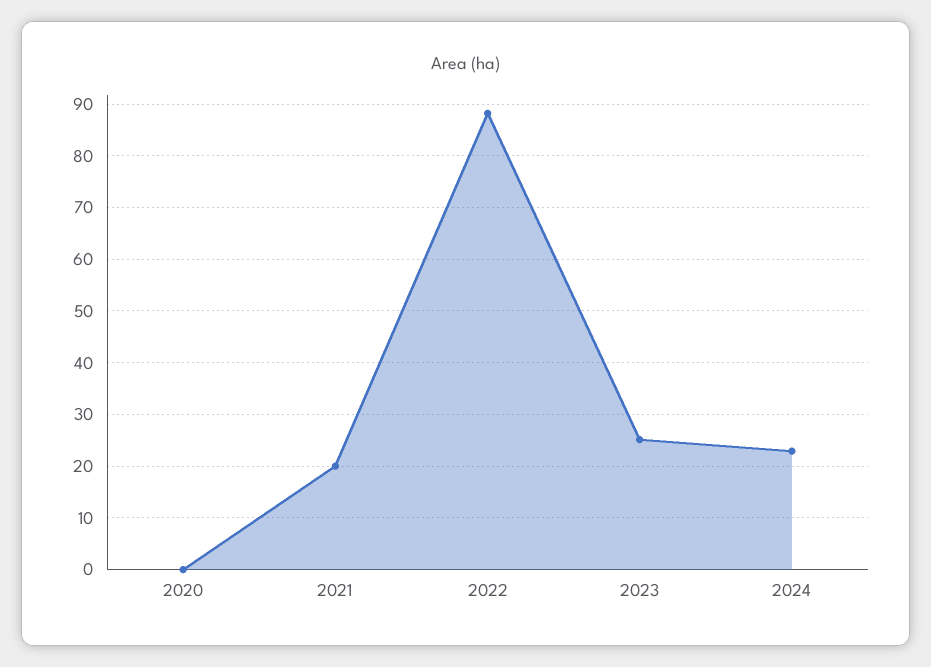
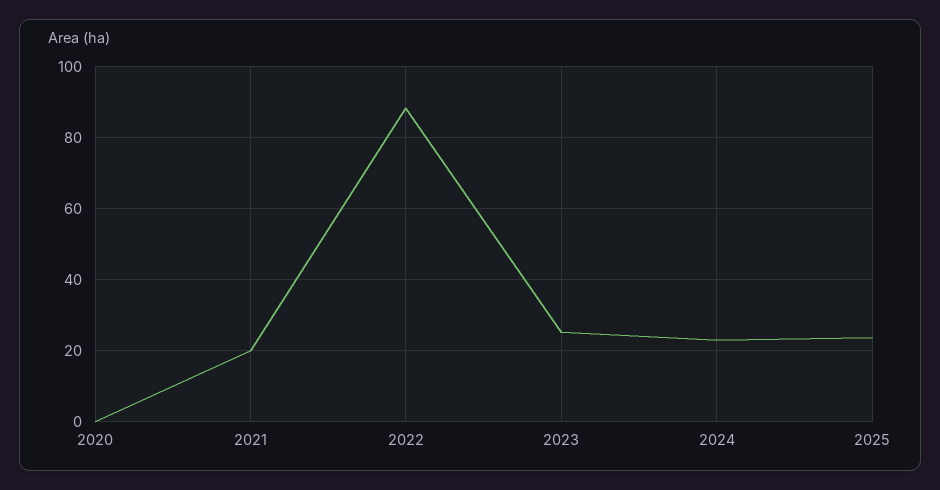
2025: none -> 24

